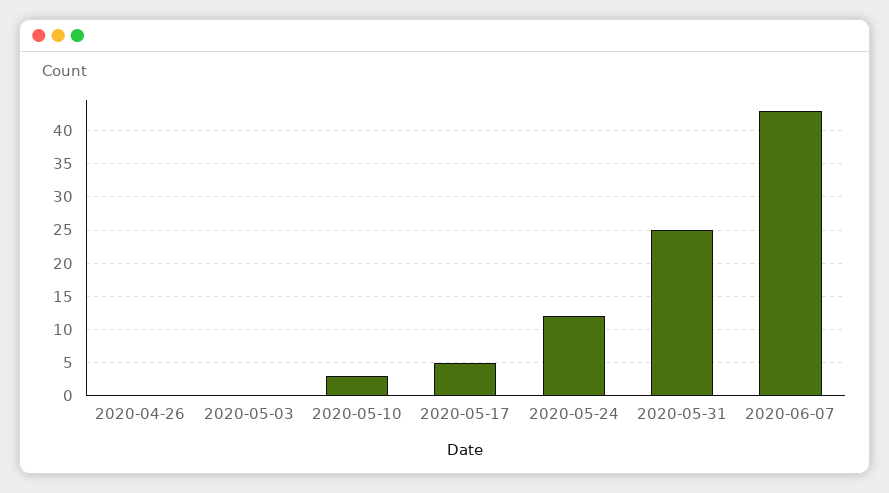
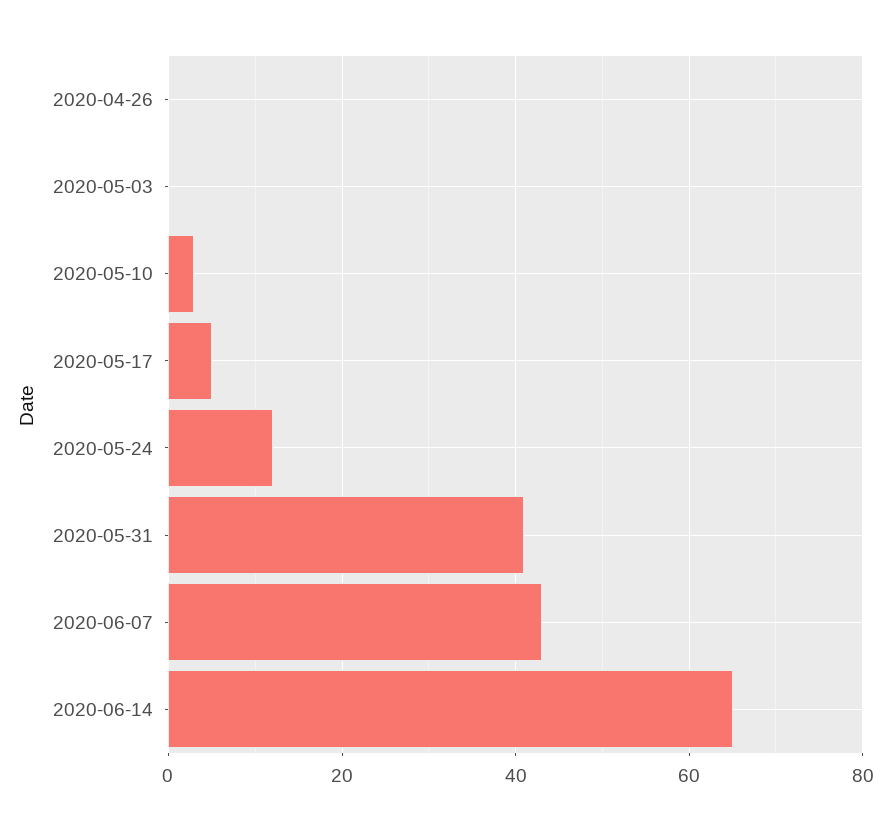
2020-05-31: 25 -> 40
2020-06-14: none -> 65

